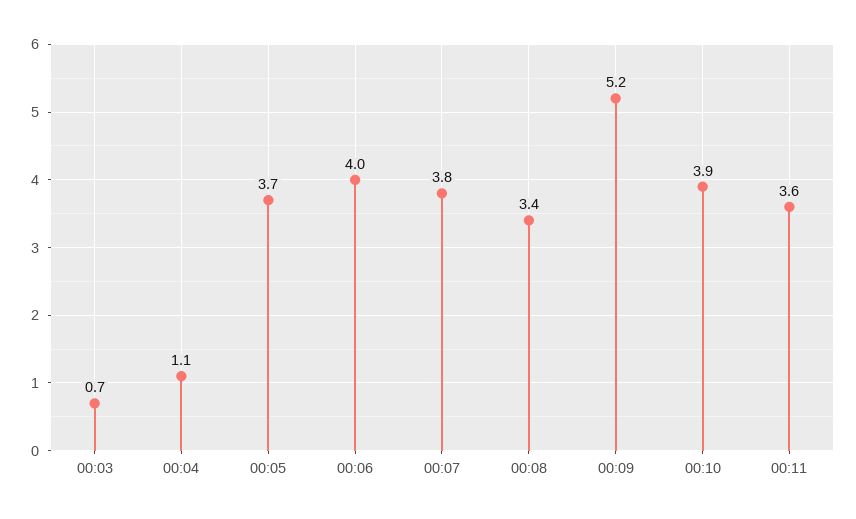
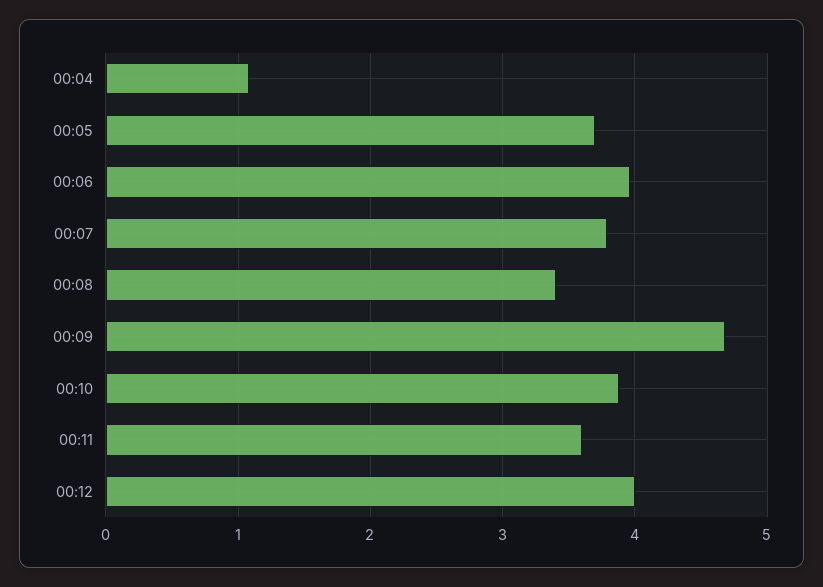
00:03: 0.7 -> none
00:09: 5.2 -> 4.7
00:12: none -> 4

